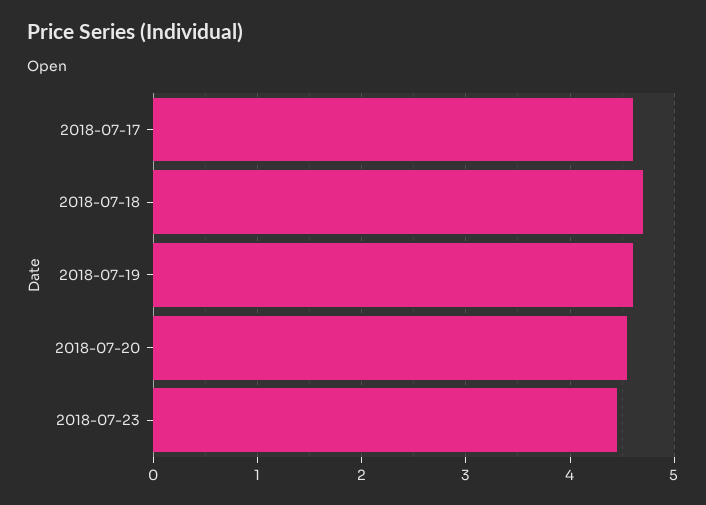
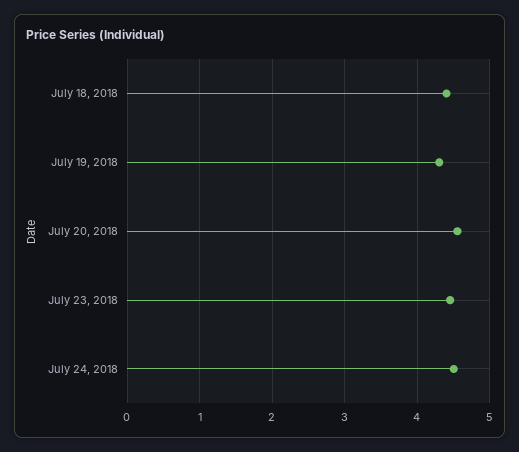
2018-07-17: 4.6 -> none
2018-07-18: 4.7 -> 4.4
2018-07-19: 4.6 -> 4.3
July 24, 2018: none -> 4.5

